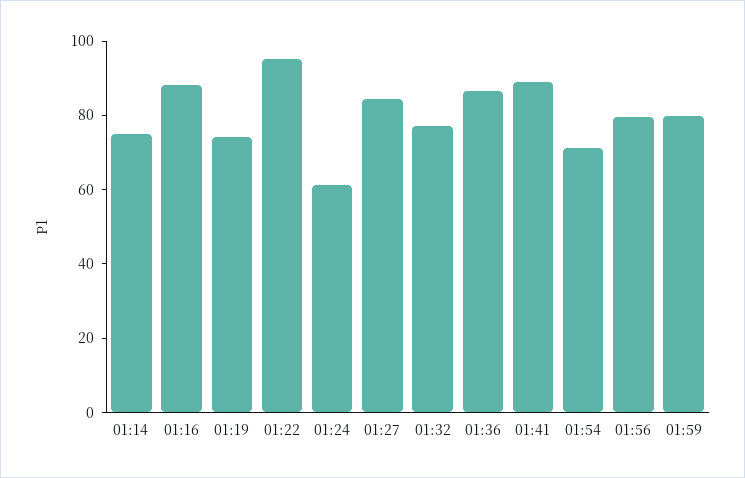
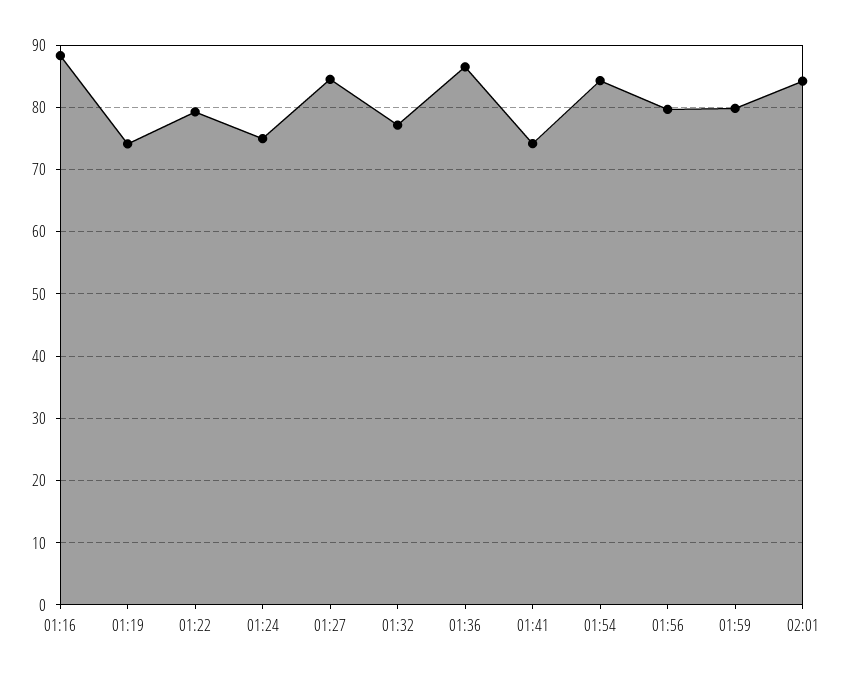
01:14: 75 -> none
01:22: 95 -> 79
01:24: 60 -> 75
01:41: 90 -> 74
01:54: 70 -> 84
02:01: none -> 84

